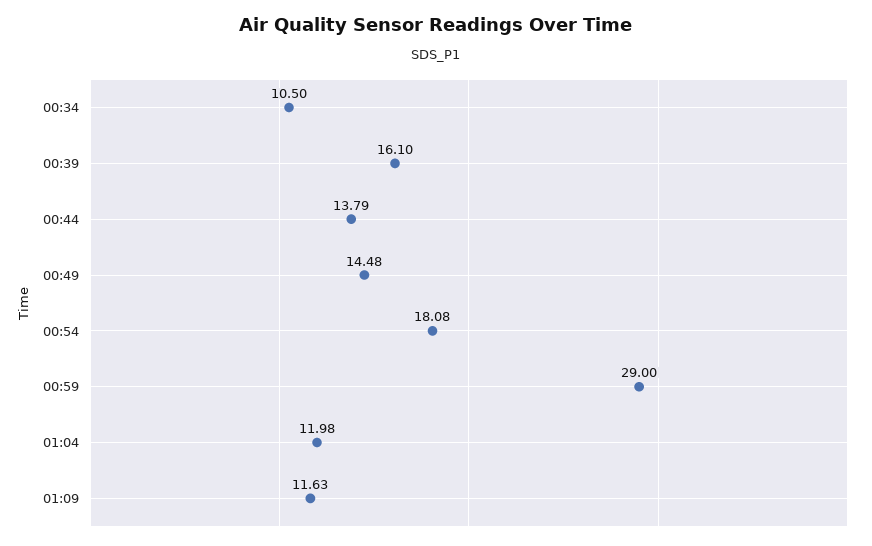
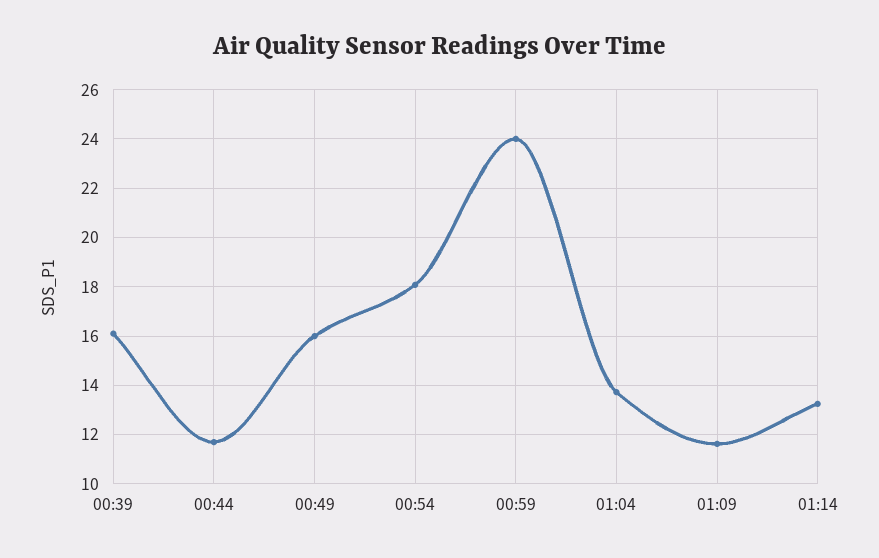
00:34: 10.5 -> none
00:44: 13.79 -> 11.75
00:49: 14.48 -> 16
00:59: 29 -> 24
01:04: 11.98 -> 13.75
01:14: none -> 13.25

